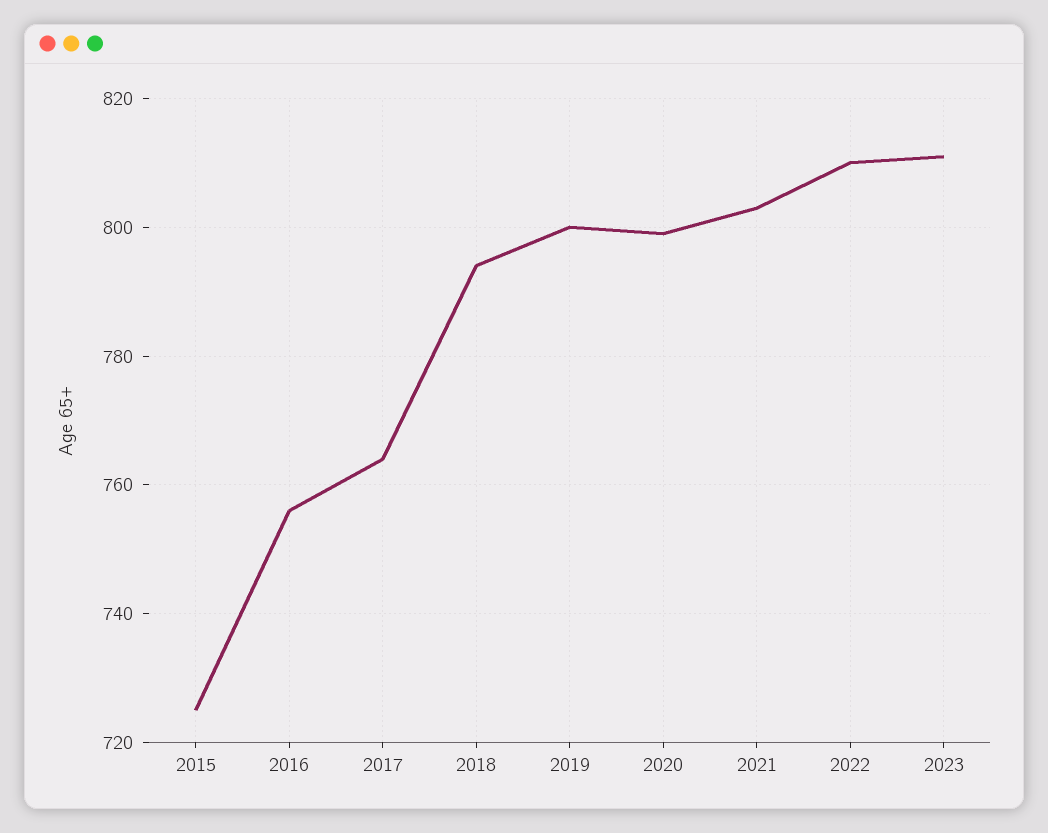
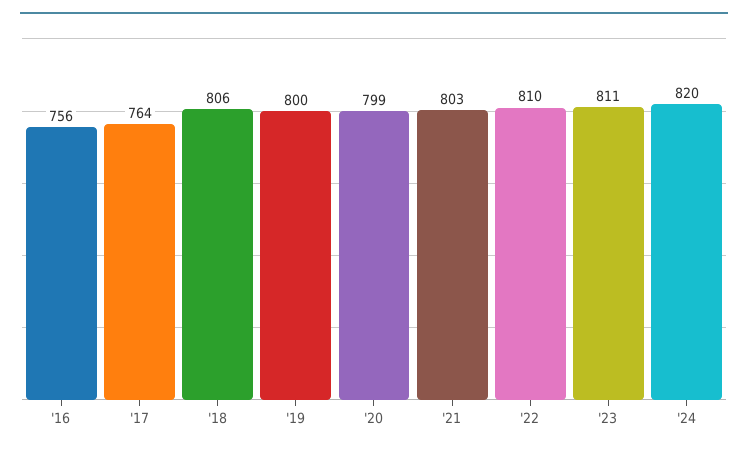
2015: 725 -> none
2018: 795 -> 806
'24: none -> 820

